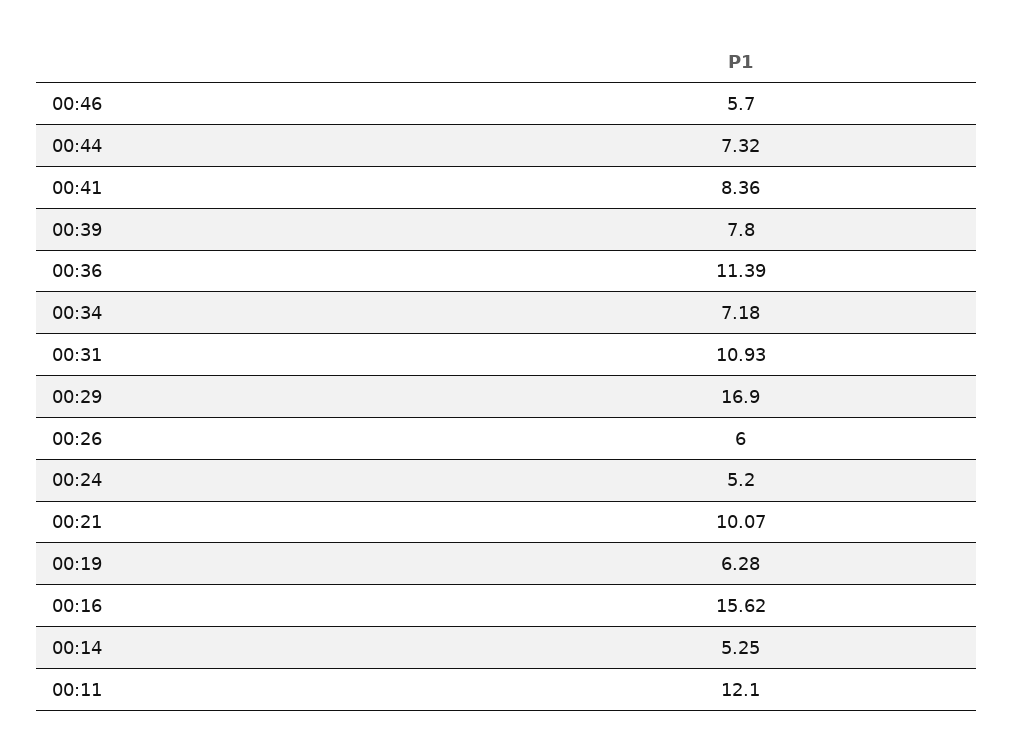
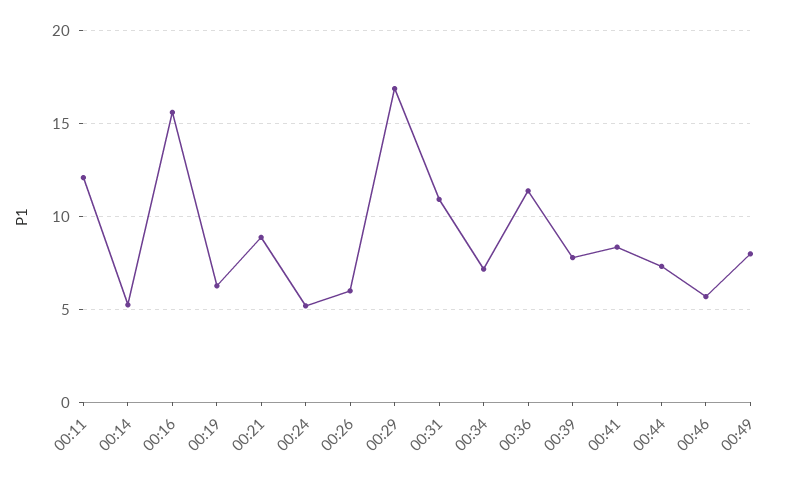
00:21: 10.07 -> 9
00:49: none -> 8

